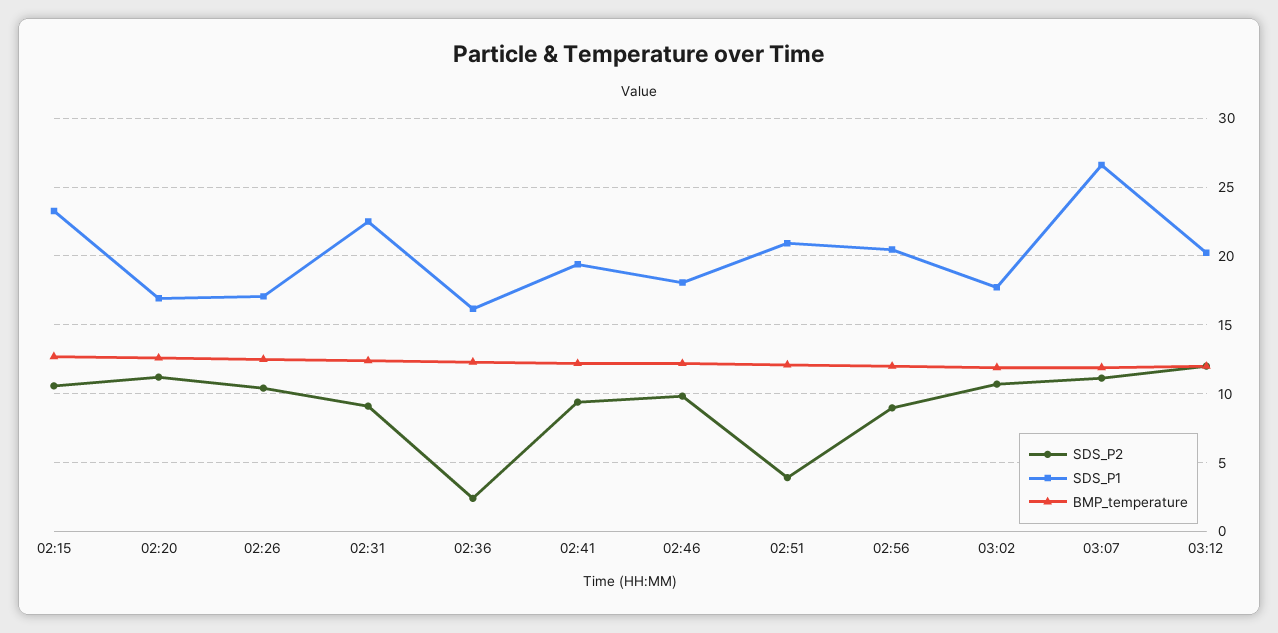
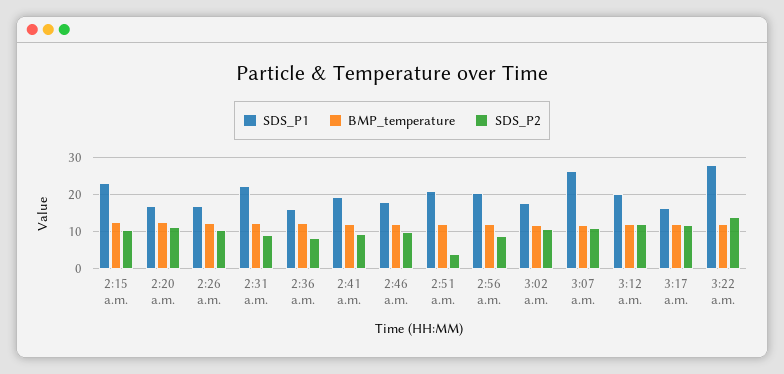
SDS_P2, 02:36: 2.5 -> 8
SDS_P1, 3:17 a.m.: none -> 16
BMP_temperature, 3:17 a.m.: none -> 12
SDS_P2, 3:17 a.m.: none -> 12
SDS_P1, 3:22 a.m.: none -> 28
BMP_temperature, 3:22 a.m.: none -> 12
SDS_P2, 3:22 a.m.: none -> 14

